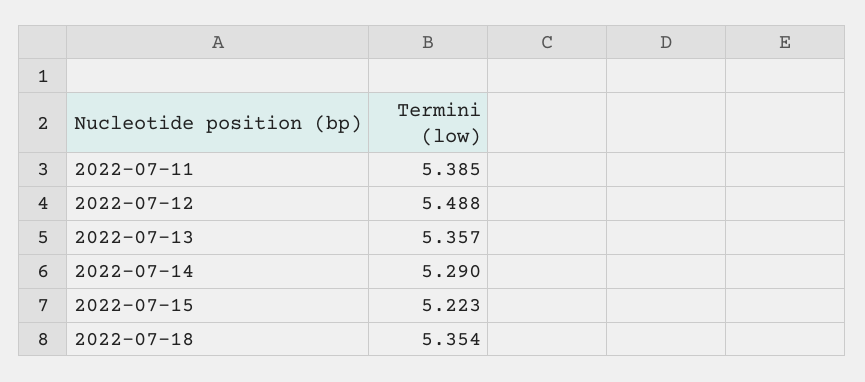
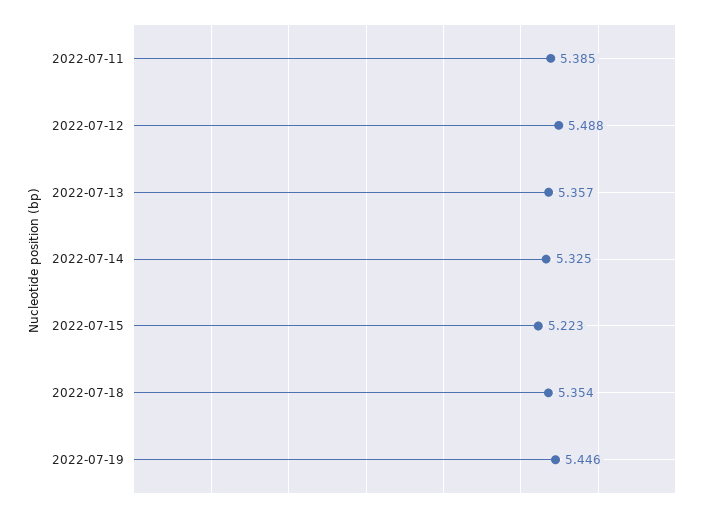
2022-07-14: 5.29 -> 5.325
2022-07-19: none -> 5.446

